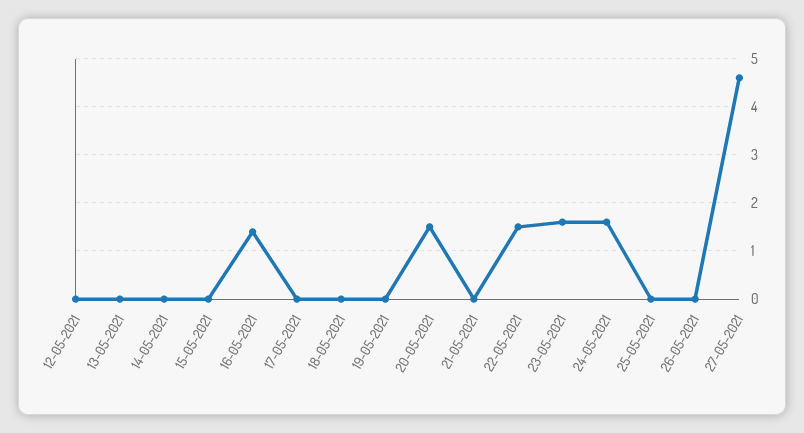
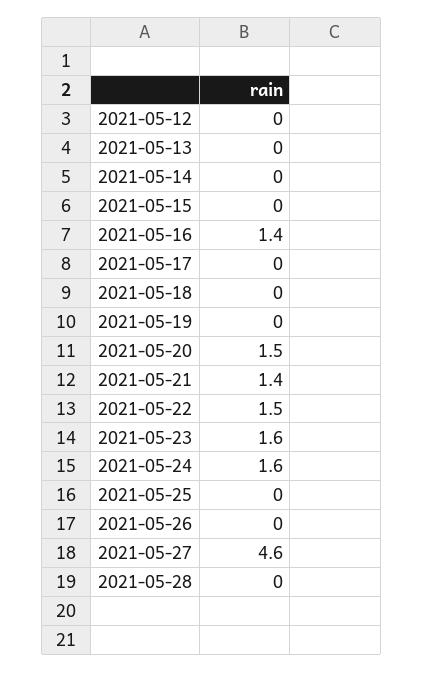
21-05-2021: 0 -> 1.4
2021-05-28: none -> 0

